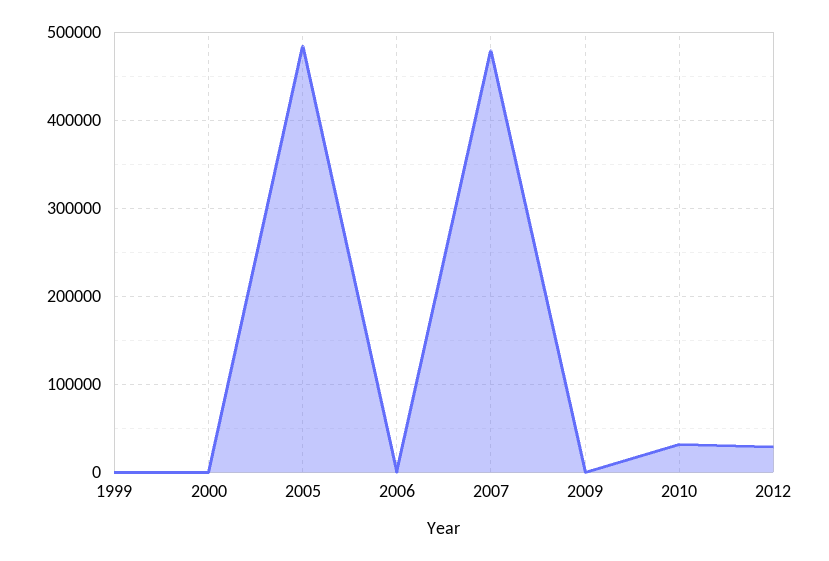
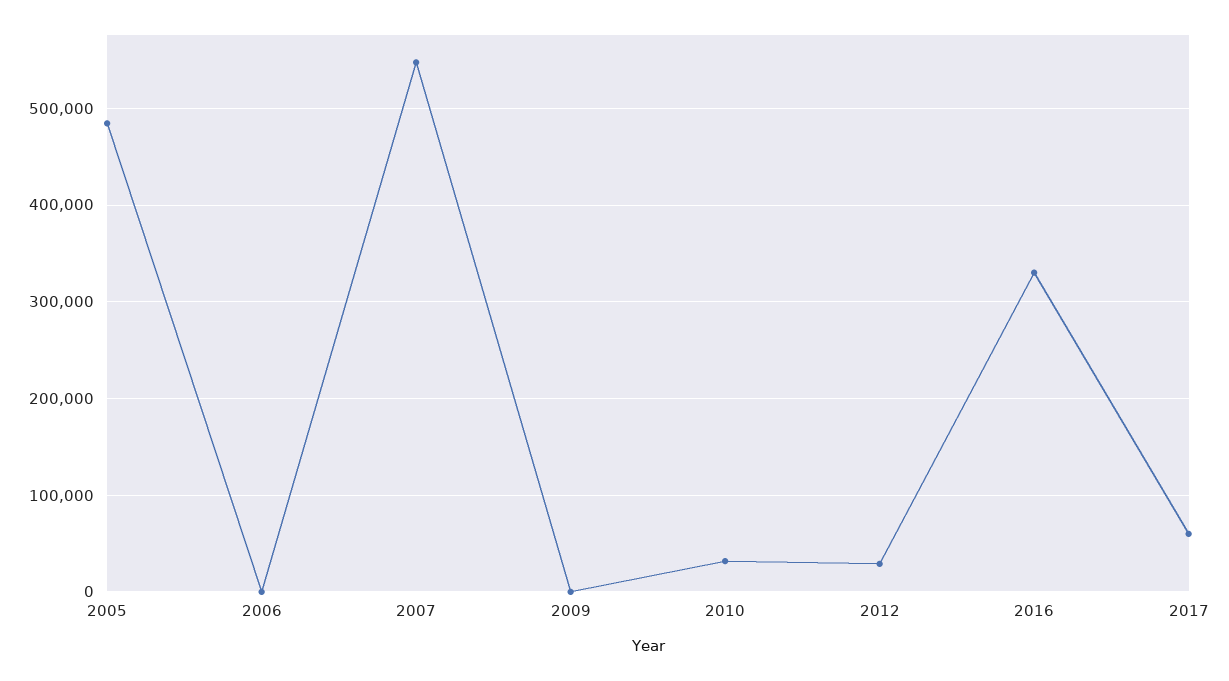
1999: 0 -> none
2000: 0 -> none
2007: 480000 -> 550000
2016: none -> 330000
2017: none -> 60000

